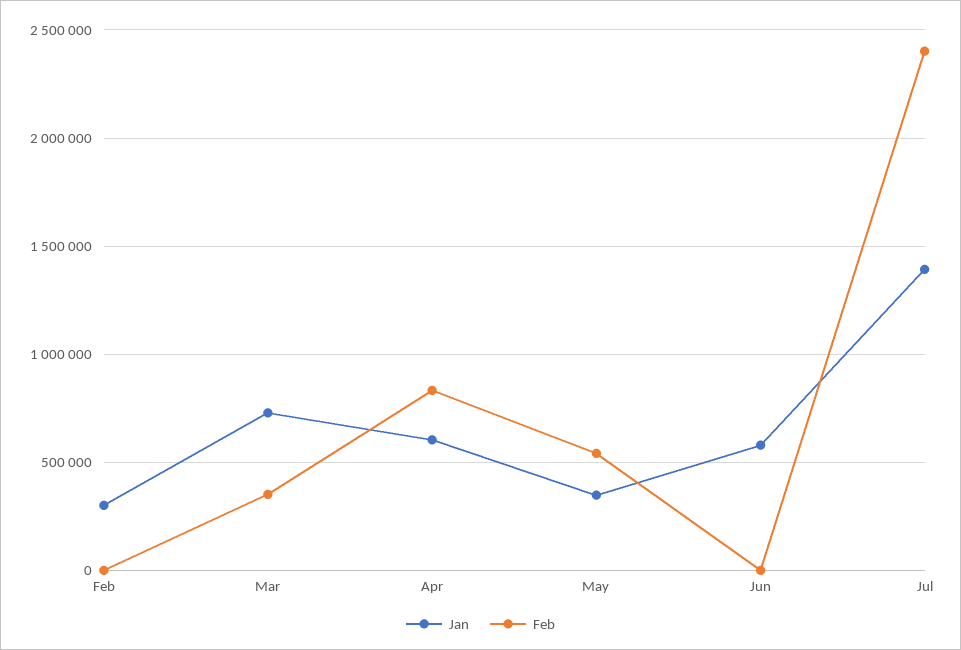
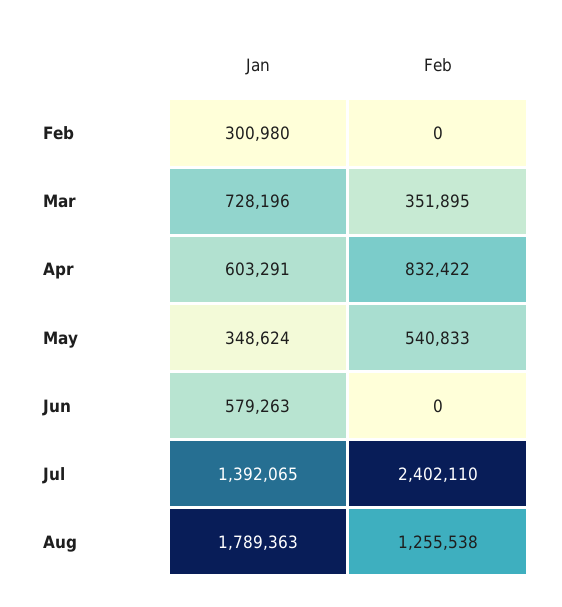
Jan, Aug: none -> 1789363
Feb, Aug: none -> 1255538

